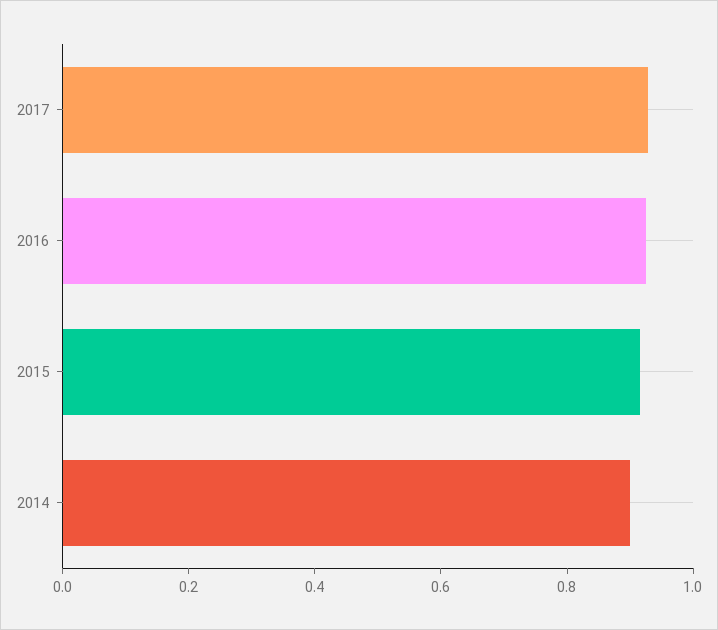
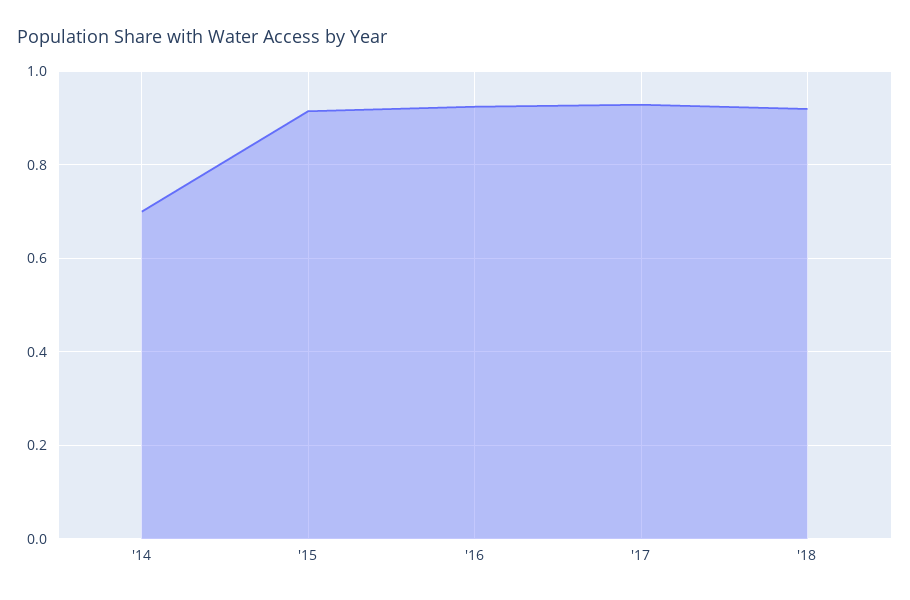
2014: 0.9 -> 0.7
'18: none -> 0.92

